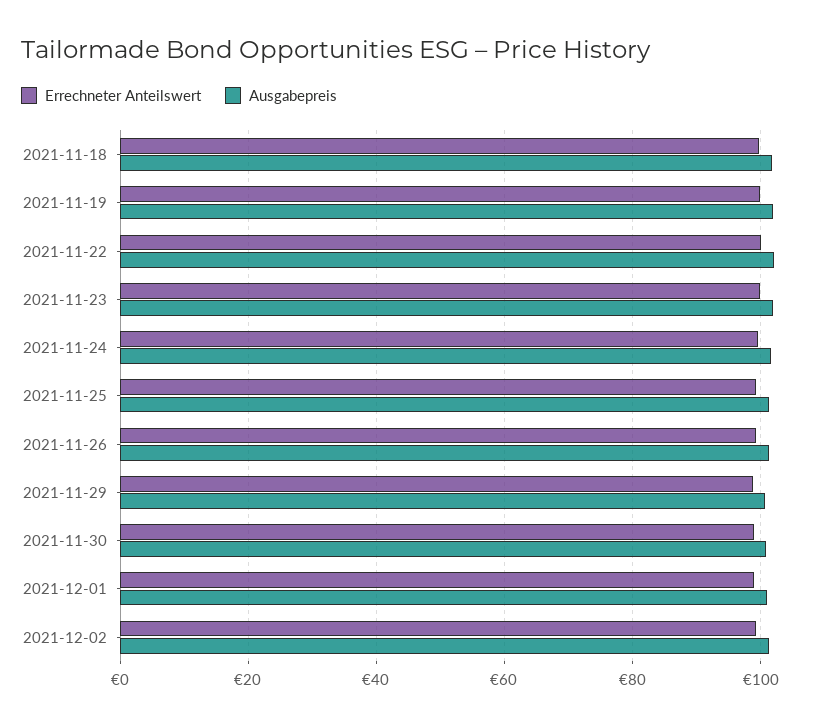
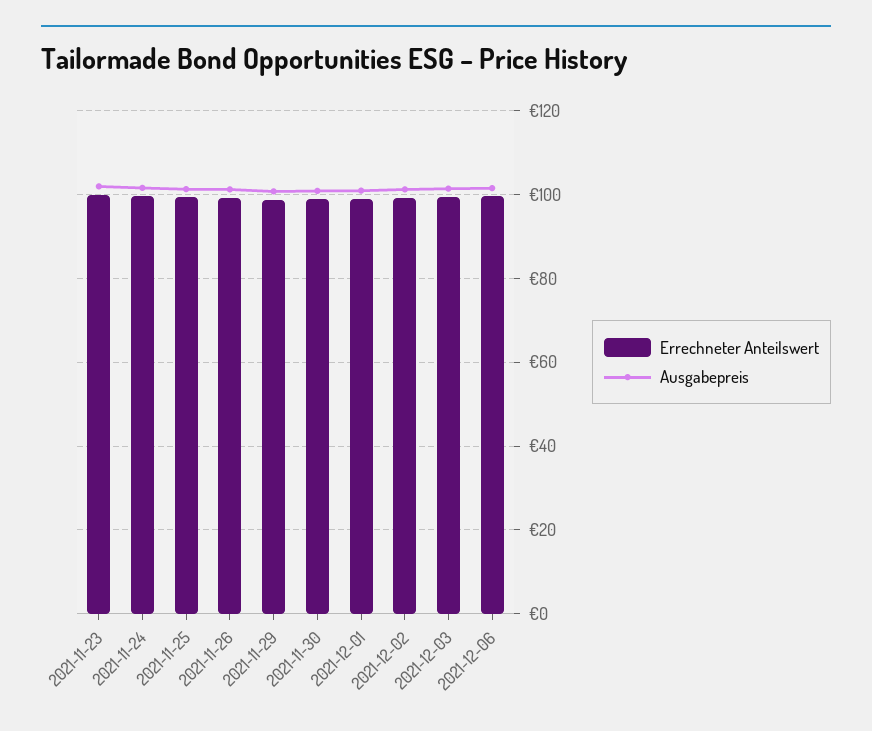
Errechneter Anteilswert, 2021-11-18: 100 -> none
Ausgabepreis, 2021-11-18: 102 -> none
Errechneter Anteilswert, 2021-11-19: 100 -> none
Ausgabepreis, 2021-11-19: 102 -> none
Errechneter Anteilswert, 2021-11-22: 100 -> none
Ausgabepreis, 2021-11-22: 102 -> none
Errechneter Anteilswert, 2021-12-03: none -> 100
Ausgabepreis, 2021-12-03: none -> 102
Errechneter Anteilswert, 2021-12-06: none -> 100
Ausgabepreis, 2021-12-06: none -> 102

